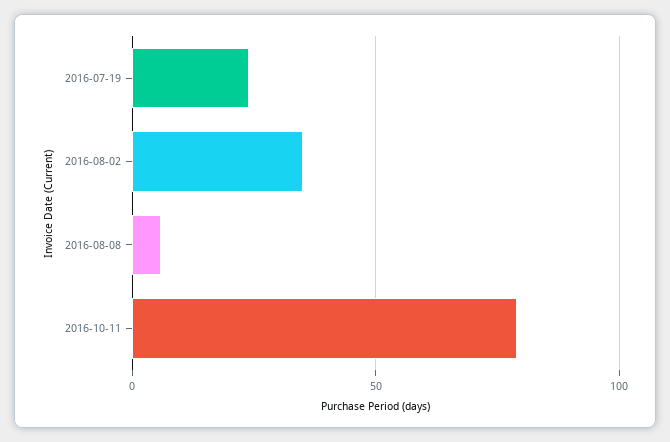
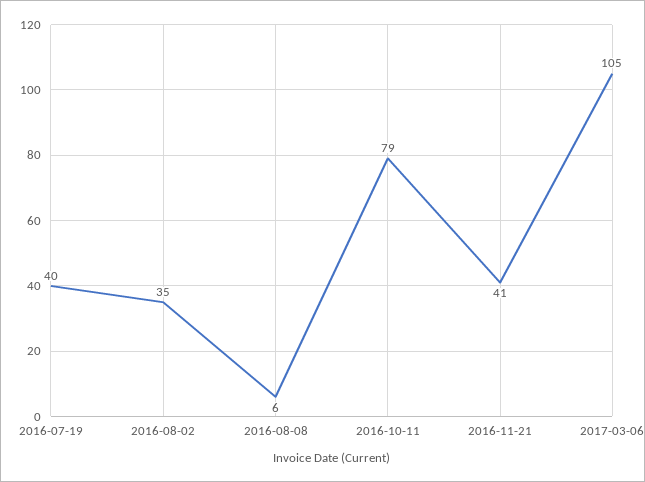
2016-07-19: 25 -> 40
2016-11-21: none -> 41
2017-03-06: none -> 105

